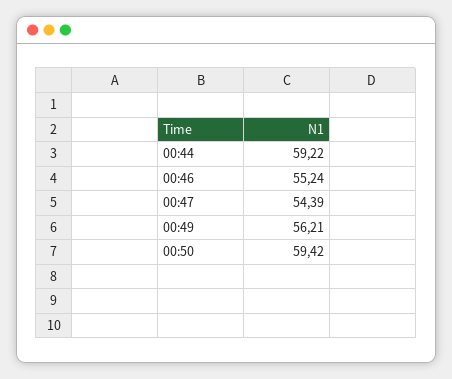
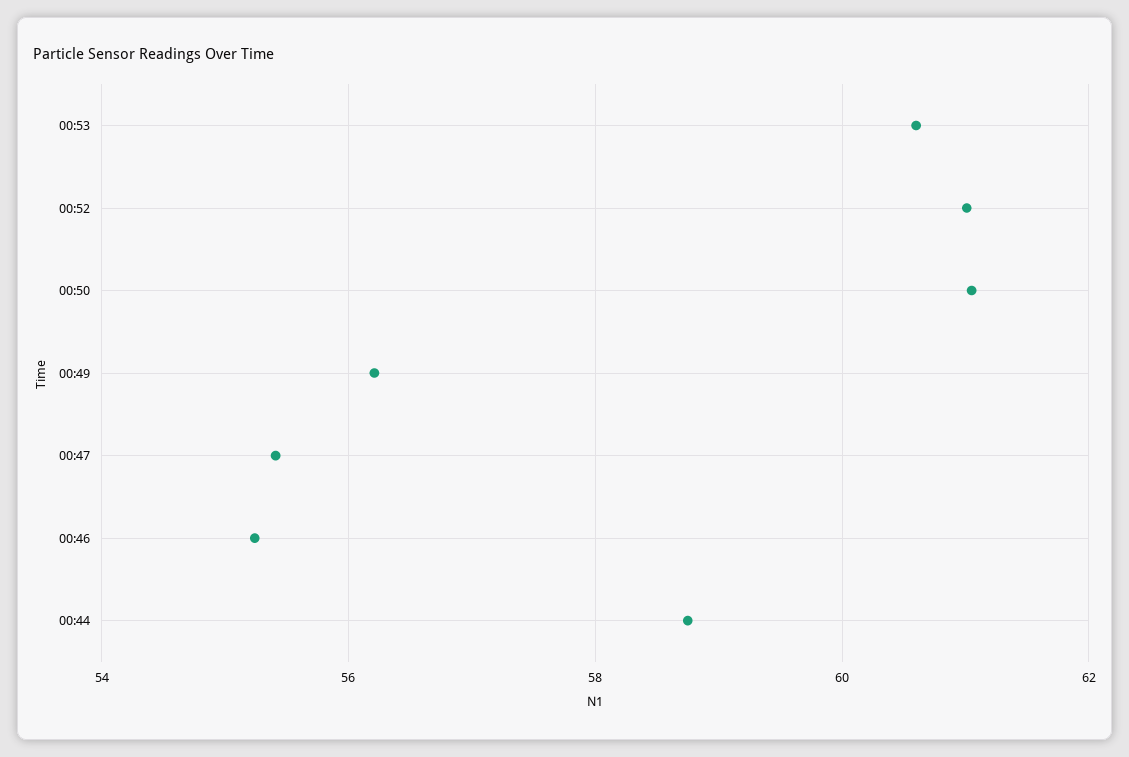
00:44: 59.22 -> 58.8
00:47: 54.39 -> 55.4
00:50: 59.42 -> 61
00:53: none -> 60.6
00:52: none -> 61

